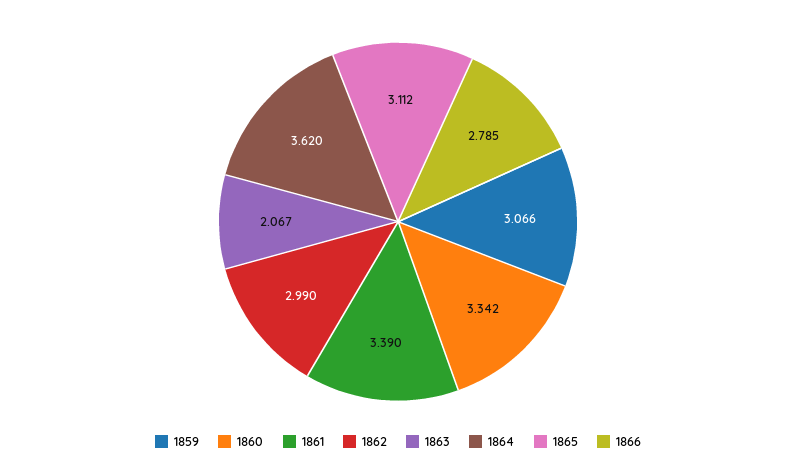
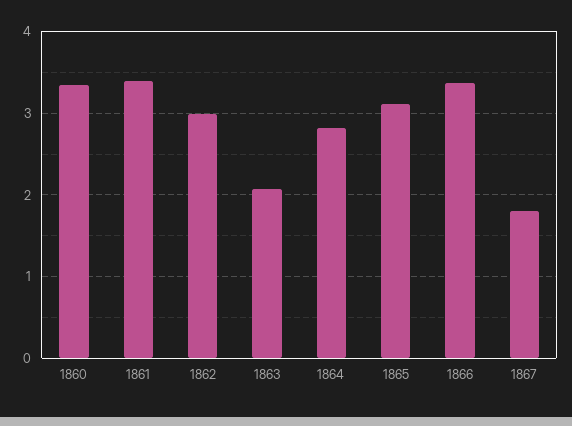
1859: 3.066 -> none
1864: 3.62 -> 2.8
1866: 2.785 -> 3.4
1867: none -> 1.8

